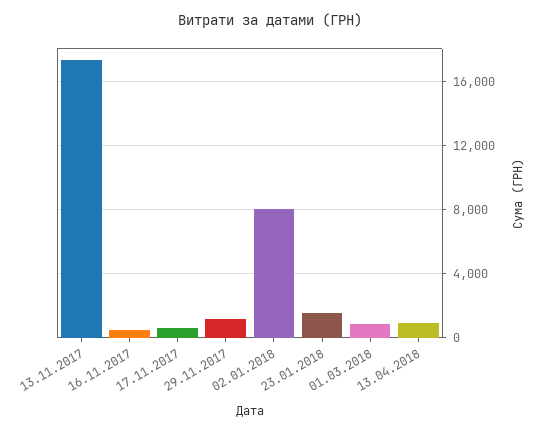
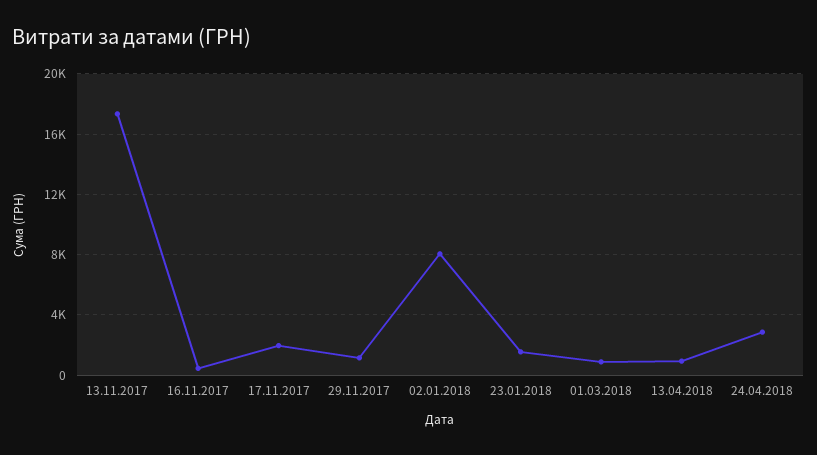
17.11.2017: 500 -> 2000
24.04.2018: none -> 3000

